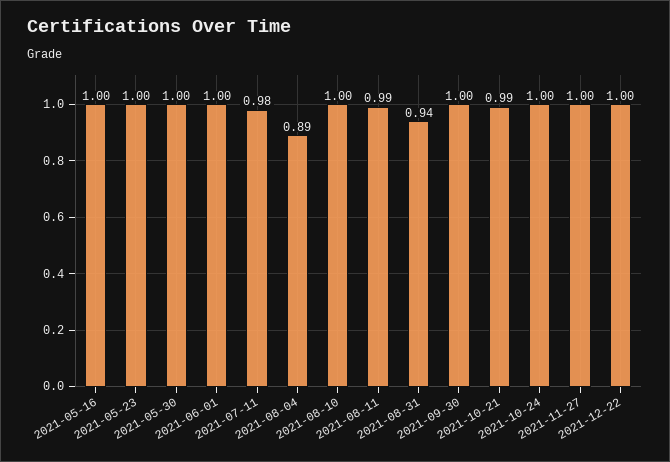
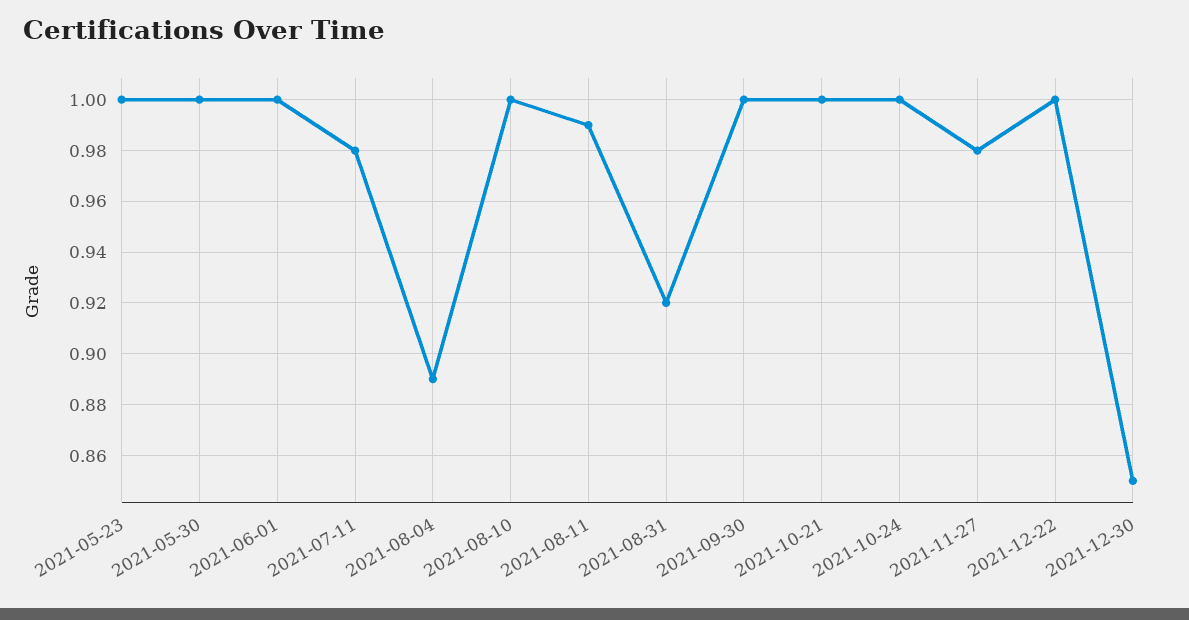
2021-05-16: 1 -> none
2021-08-31: 0.94 -> 0.92
2021-10-21: 0.99 -> 1
2021-11-27: 1 -> 0.98
2021-12-30: none -> 0.85

